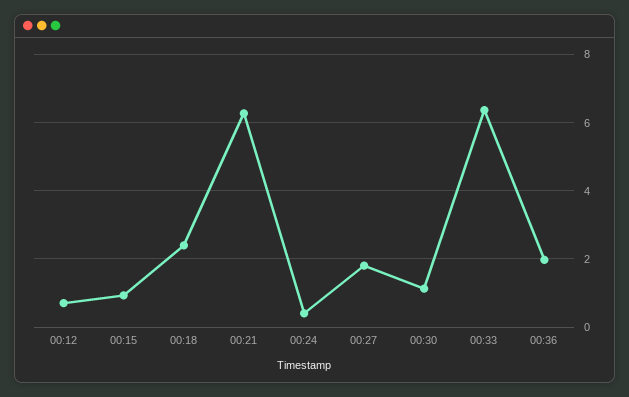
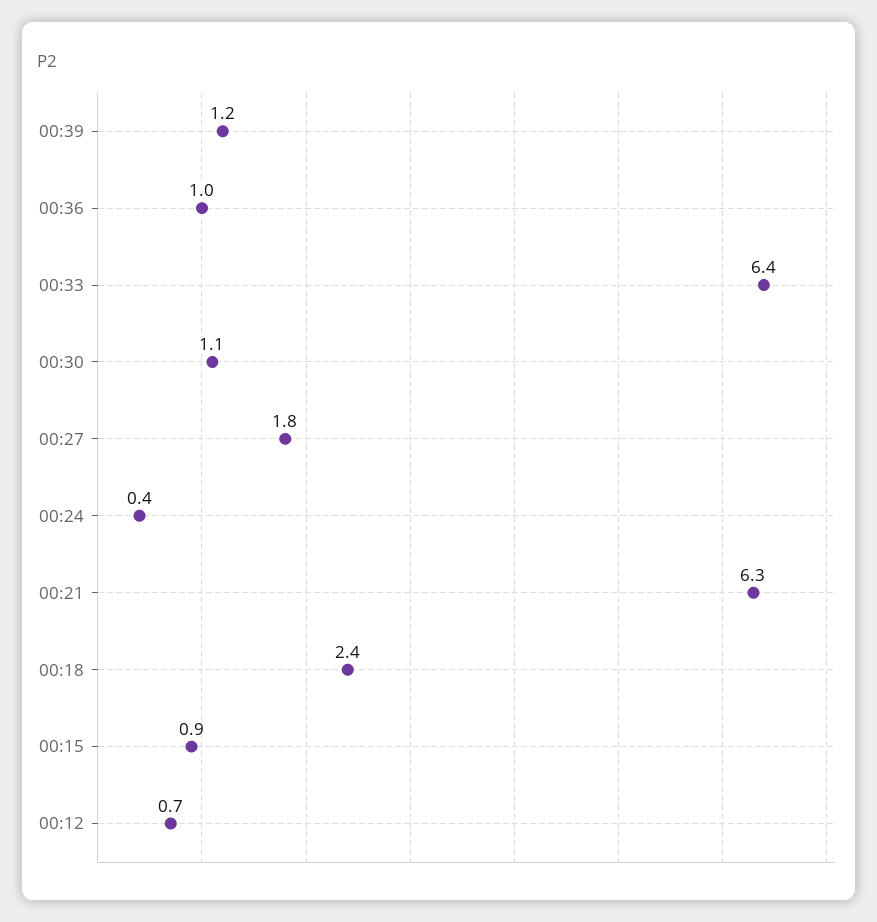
00:36: 2 -> 1
00:39: none -> 1.2

